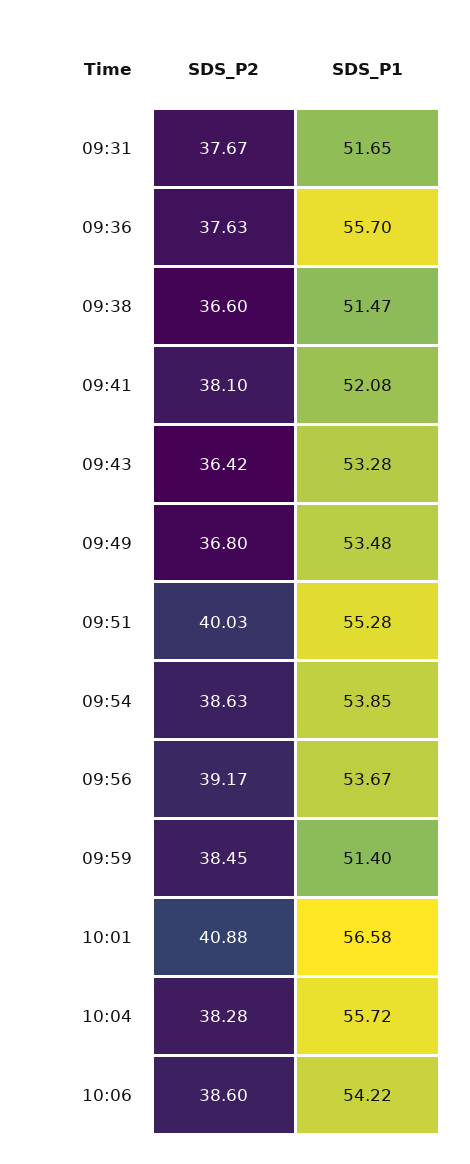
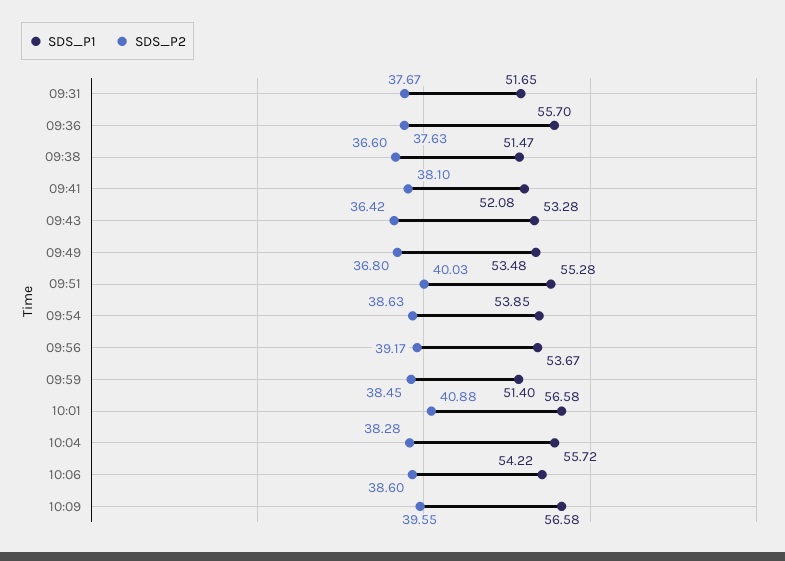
SDS_P1, 10:09: none -> 56.58
SDS_P2, 10:09: none -> 39.55

